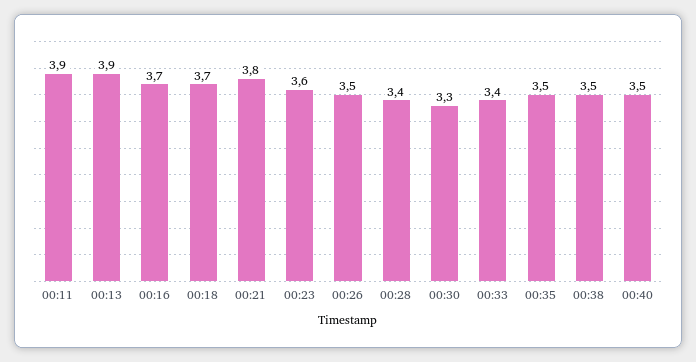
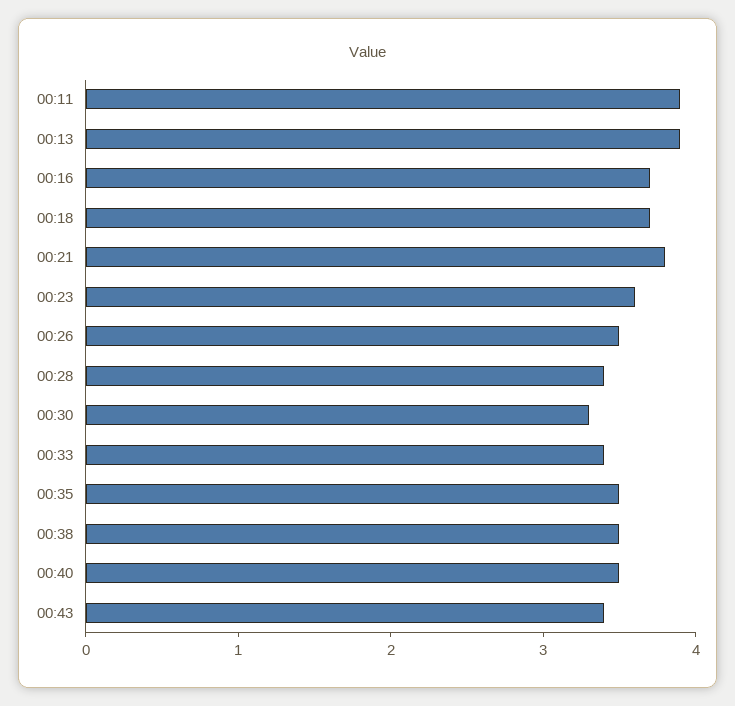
00:43: none -> 3.4

